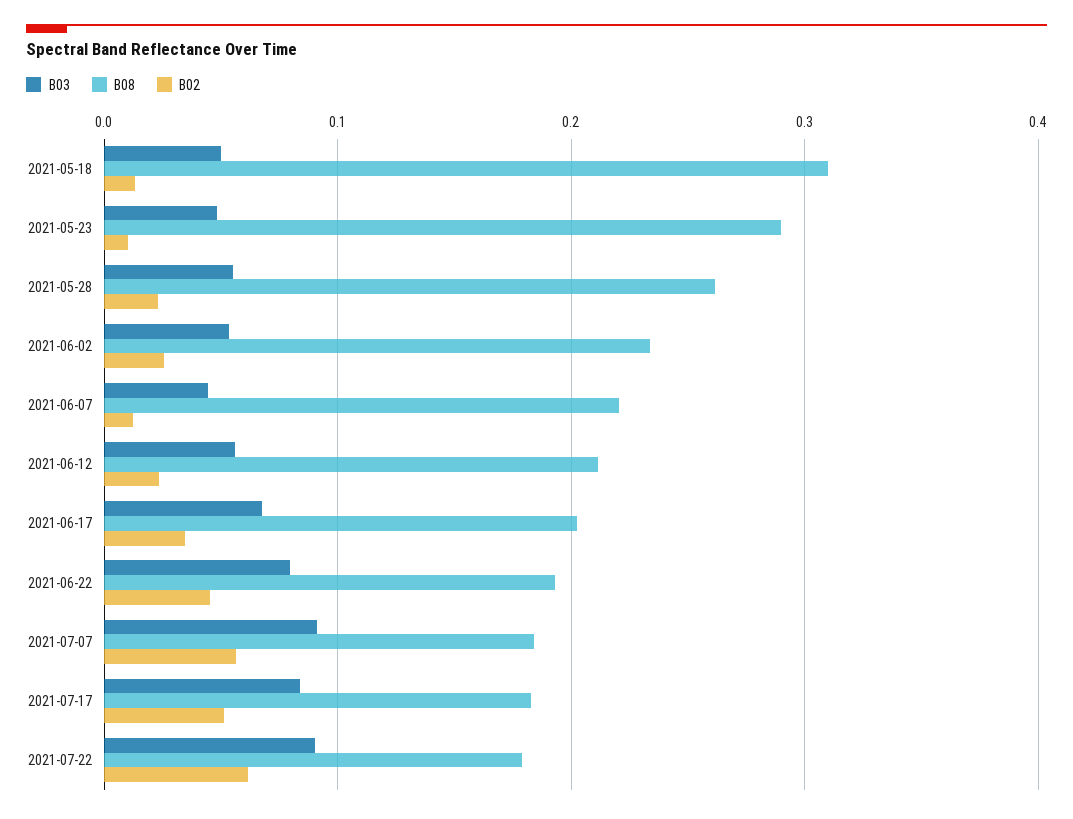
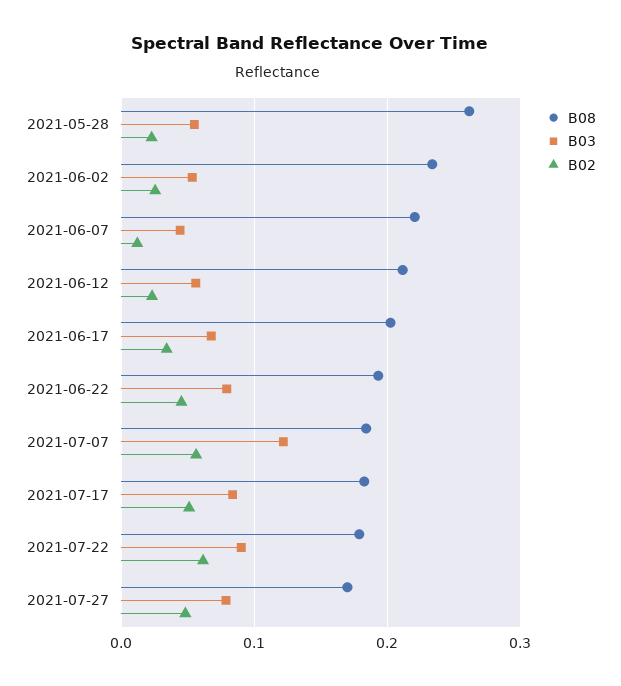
B03, 2021-05-18: 0.05 -> none
B08, 2021-05-18: 0.31 -> none
B02, 2021-05-18: 0.01 -> none
B03, 2021-05-23: 0.05 -> none
B08, 2021-05-23: 0.29 -> none
B02, 2021-05-23: 0.01 -> none
B03, 2021-07-07: 0.09 -> 0.12
B08, 2021-07-27: none -> 0.17
B03, 2021-07-27: none -> 0.08
B02, 2021-07-27: none -> 0.05

